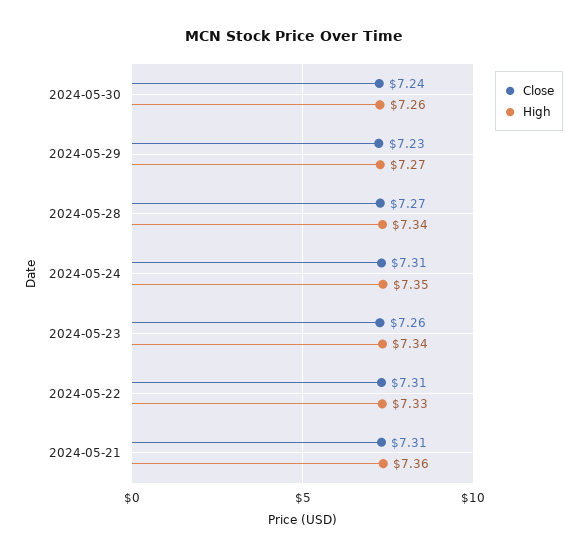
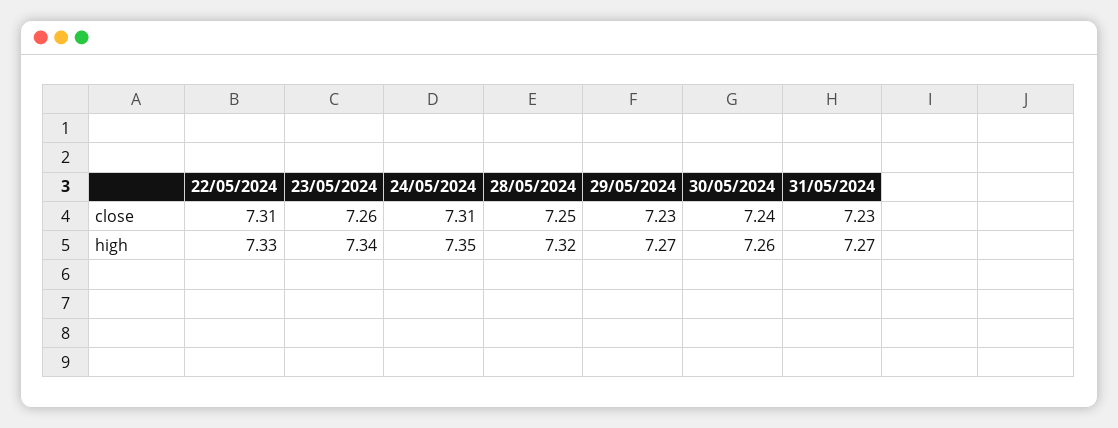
Close, 2024-05-28: 7.27 -> 7.25
High, 2024-05-28: 7.34 -> 7.32
Close, 2024-05-21: 7.31 -> none
High, 2024-05-21: 7.36 -> none
Close, 31/05/2024: none -> 7.23
High, 31/05/2024: none -> 7.27

